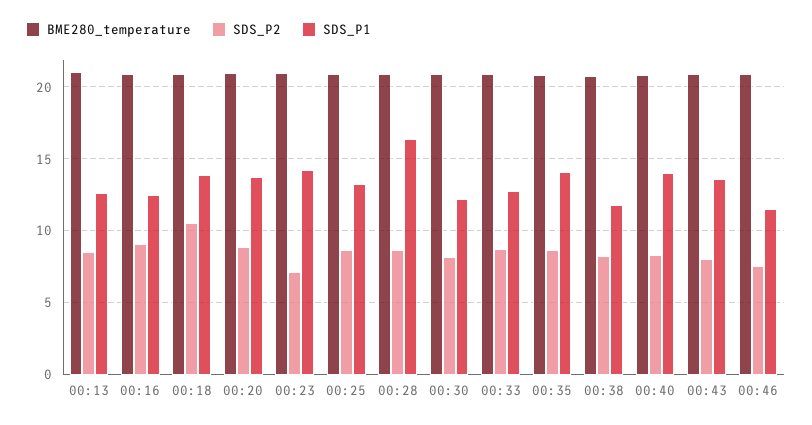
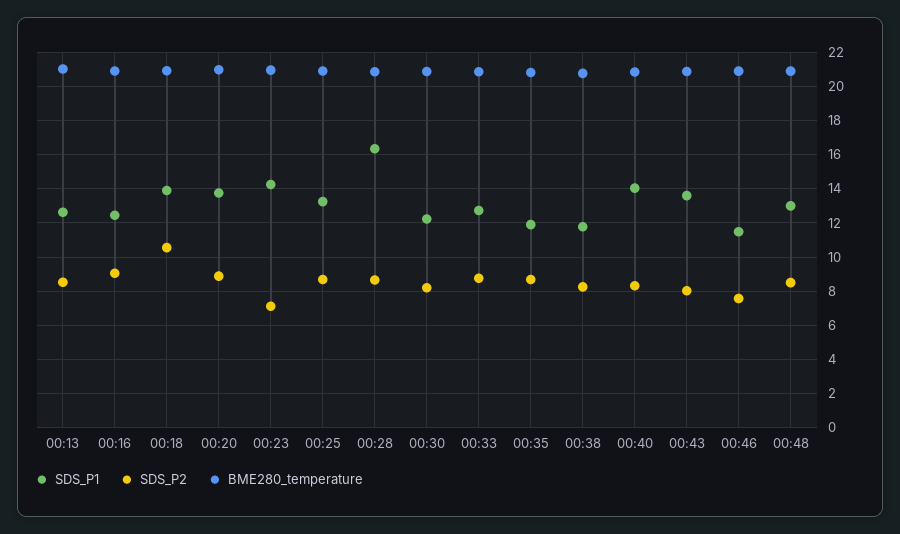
SDS_P1, 00:35: 14 -> 12
SDS_P1, 00:48: none -> 13
SDS_P2, 00:48: none -> 8.5
BME280_temperature, 00:48: none -> 21

